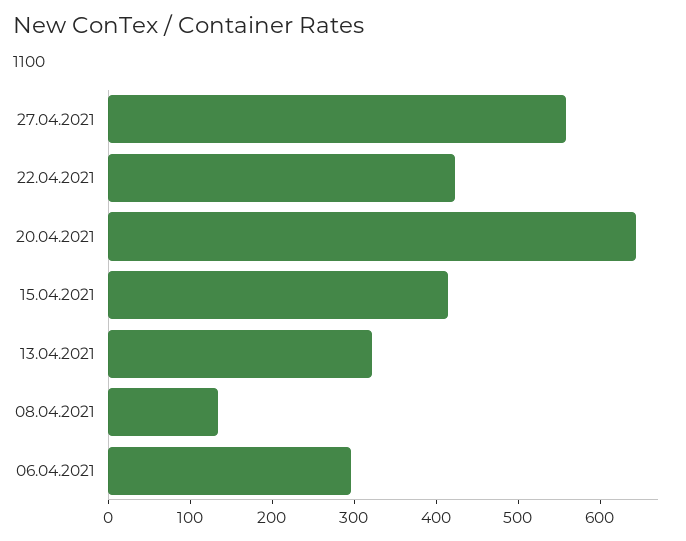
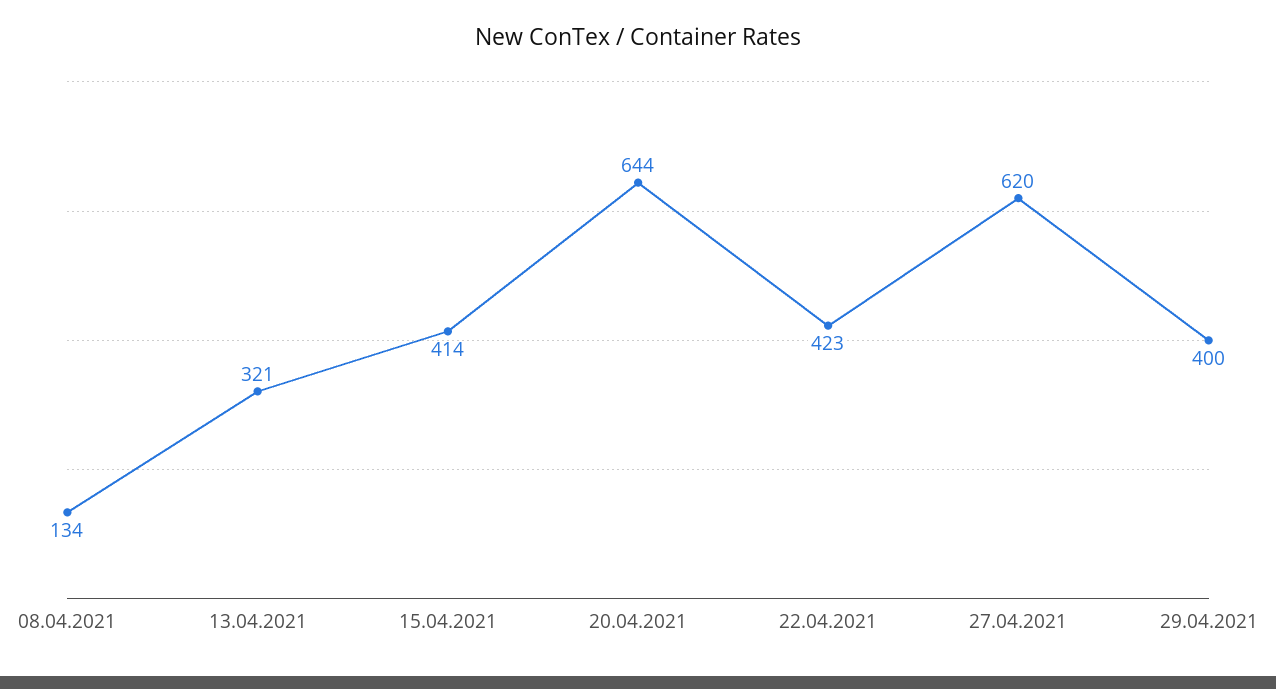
27.04.2021: 560 -> 620
06.04.2021: 300 -> none
29.04.2021: none -> 400

